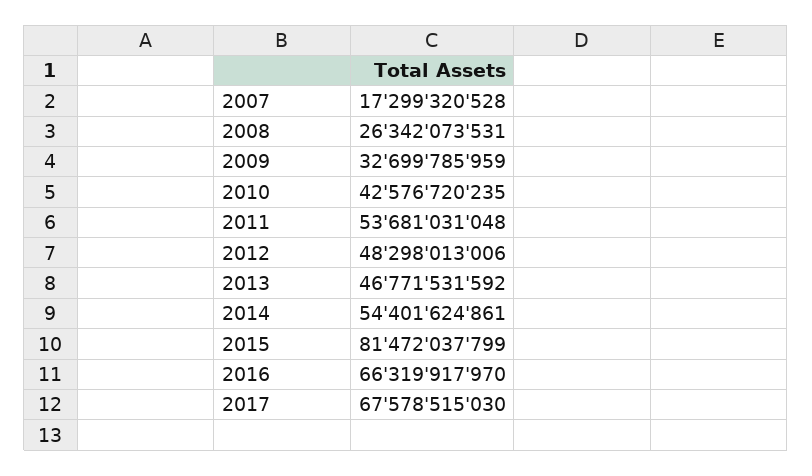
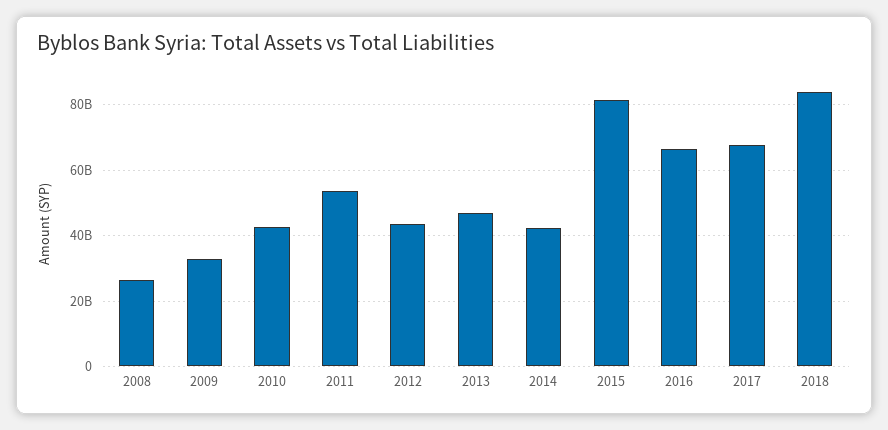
2007: 17299320528 -> none
2012: 48298013006 -> 44000000000
2014: 54401624861 -> 42000000000
2018: none -> 84000000000

